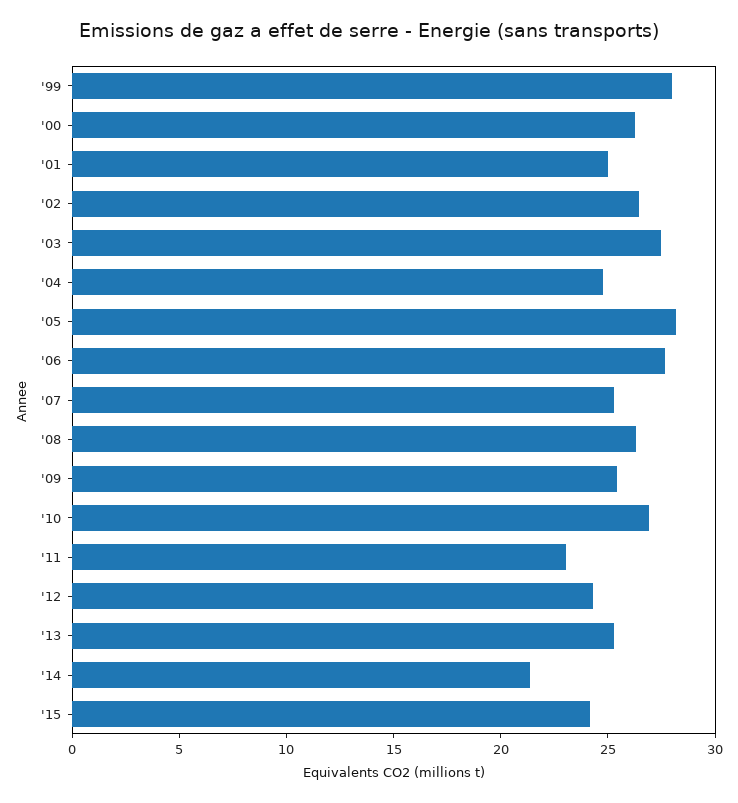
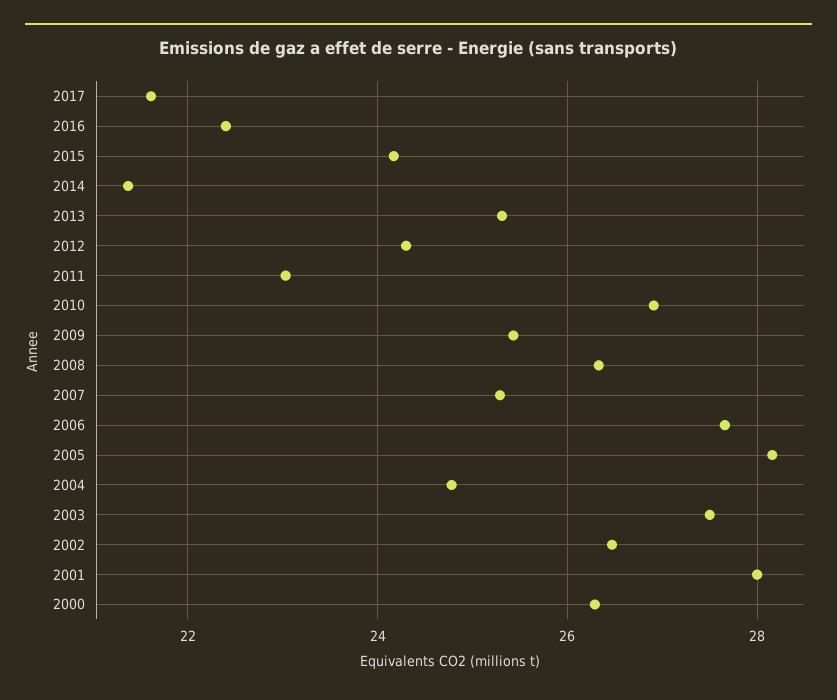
'99: 28 -> none
'01: 25 -> 28
2017: none -> 21.6
2016: none -> 22.4

